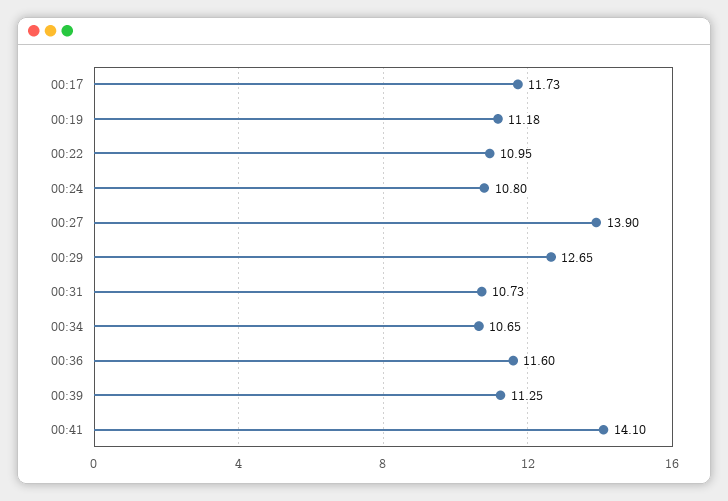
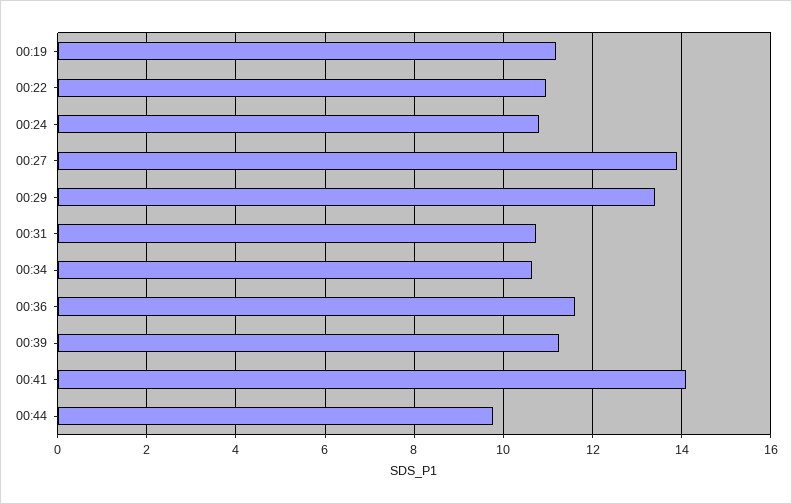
00:17: 11.73 -> none
00:29: 12.65 -> 13.4
00:44: none -> 9.8

